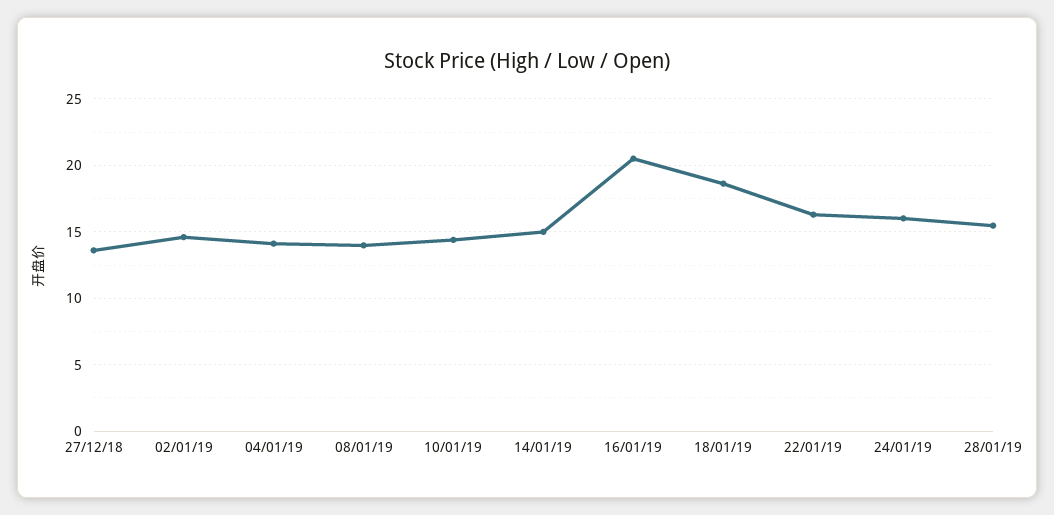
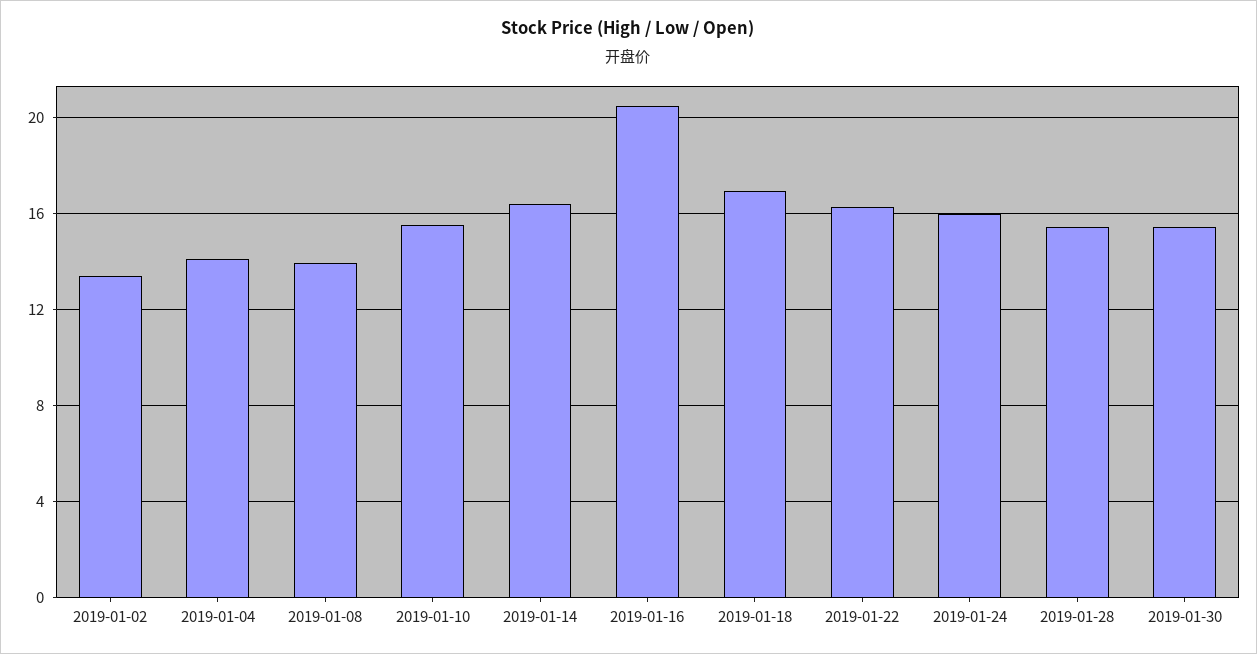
27/12/18: 13.5 -> none
02/01/19: 14.5 -> 13.5
10/01/19: 14.5 -> 15.5
14/01/19: 15 -> 16.5
18/01/19: 18.5 -> 17
2019-01-30: none -> 15.5

